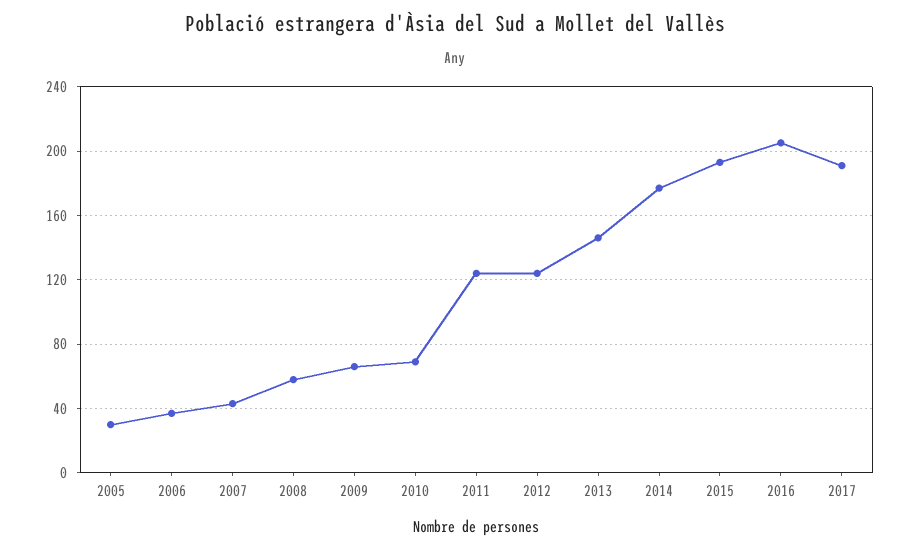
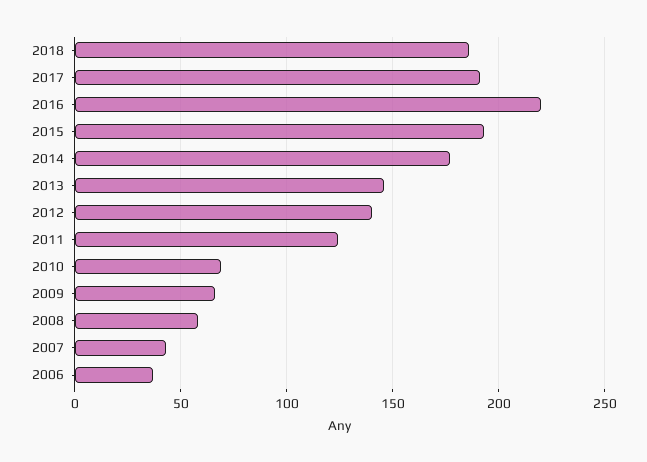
2005: 30 -> none
2012: 125 -> 140
2016: 205 -> 220
2018: none -> 185

